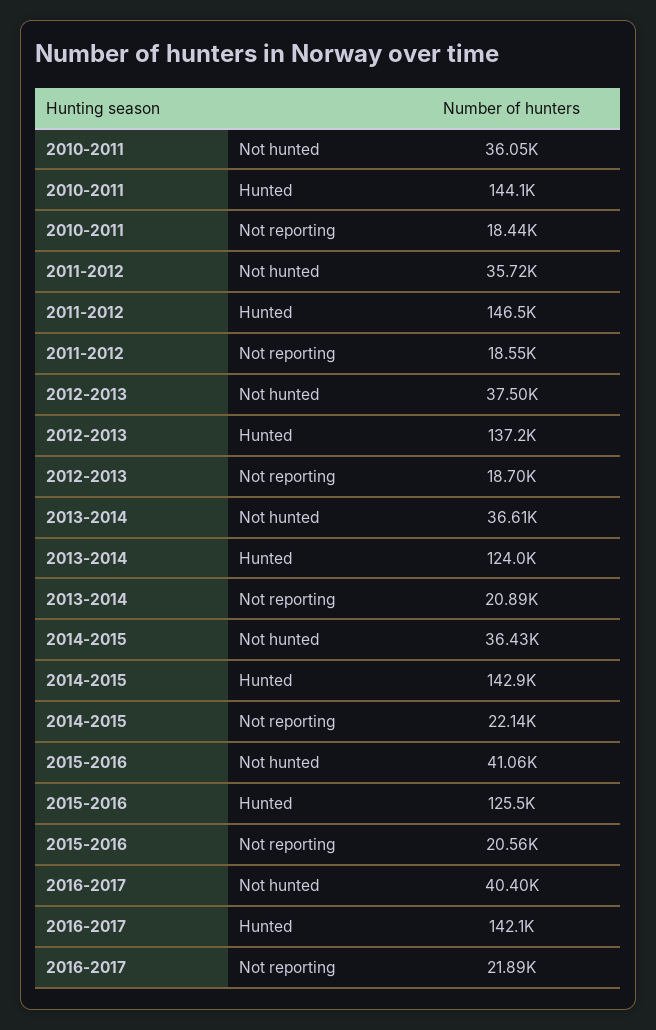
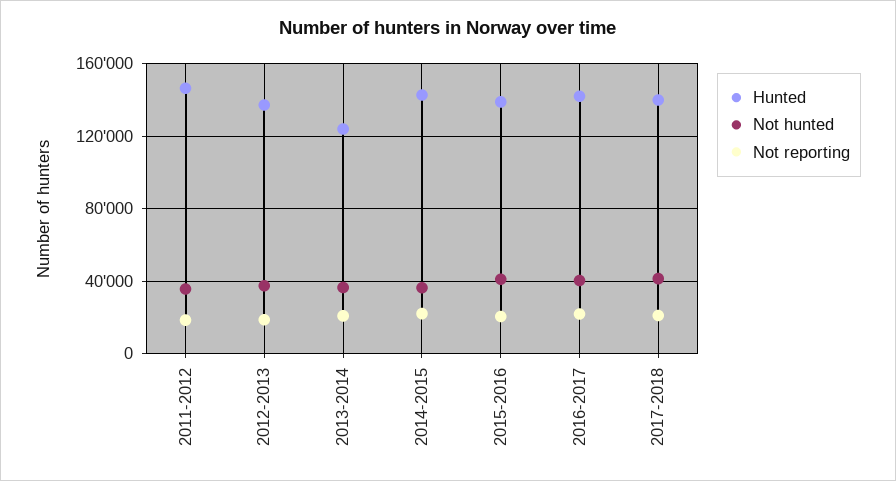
Not hunted, 2010-2011: 36050 -> none
Hunted, 2010-2011: 144100 -> none
Not reporting, 2010-2011: 18440 -> none
Hunted, 2015-2016: 125500 -> 140000
Hunted, 2017-2018: none -> 140000
Not hunted, 2017-2018: none -> 40000
Not reporting, 2017-2018: none -> 20000

